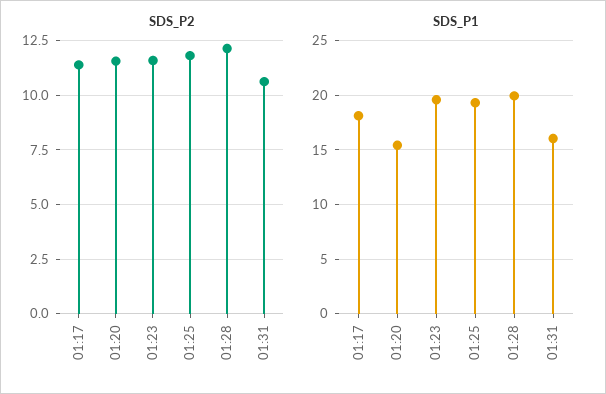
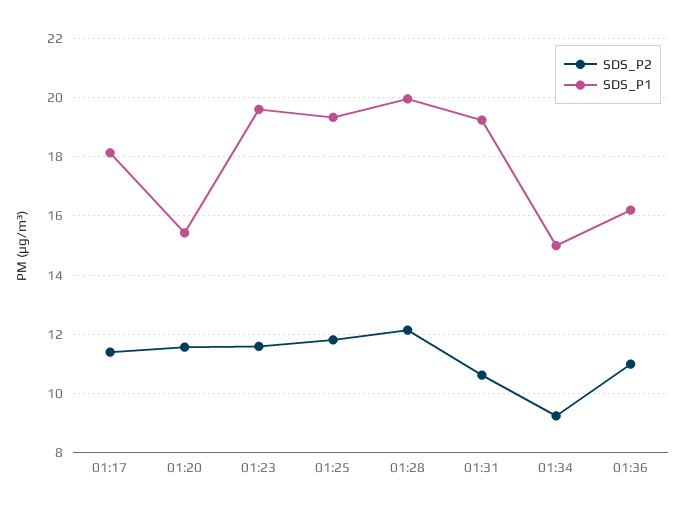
SDS_P1, 01:31: 16 -> 19.25
SDS_P2, 01:34: none -> 9.25
SDS_P1, 01:34: none -> 15
SDS_P2, 01:36: none -> 11
SDS_P1, 01:36: none -> 16.25

